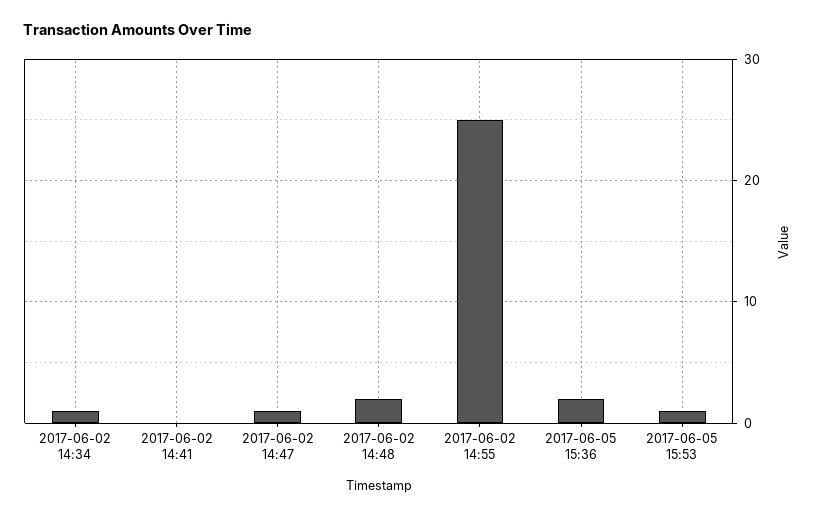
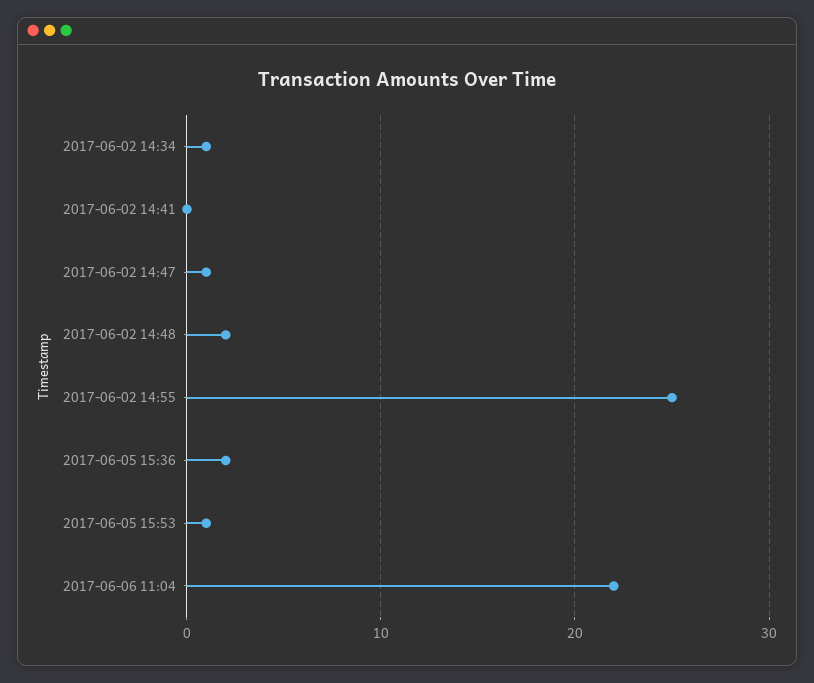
2017-06-06 11:04: none -> 22

